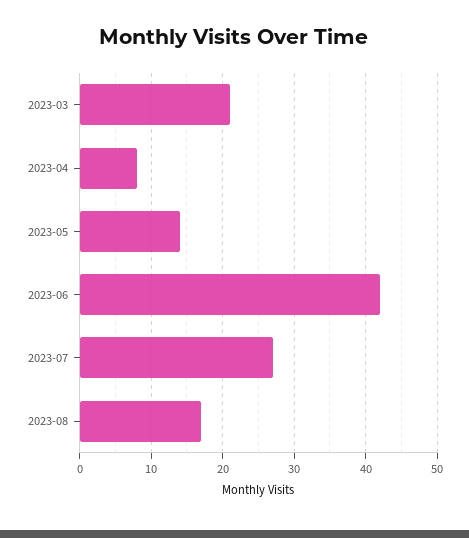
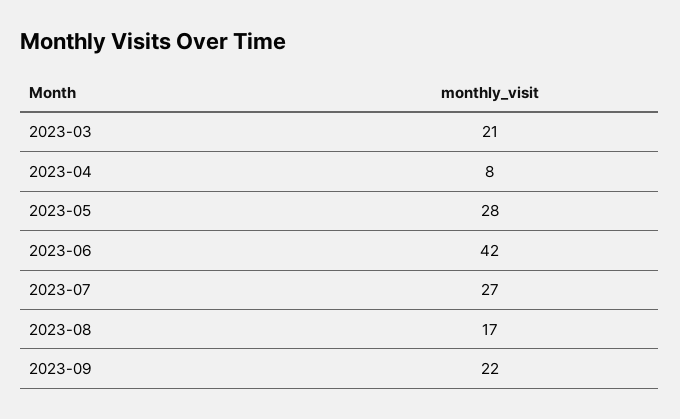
2023-05: 14 -> 28
2023-09: none -> 22

